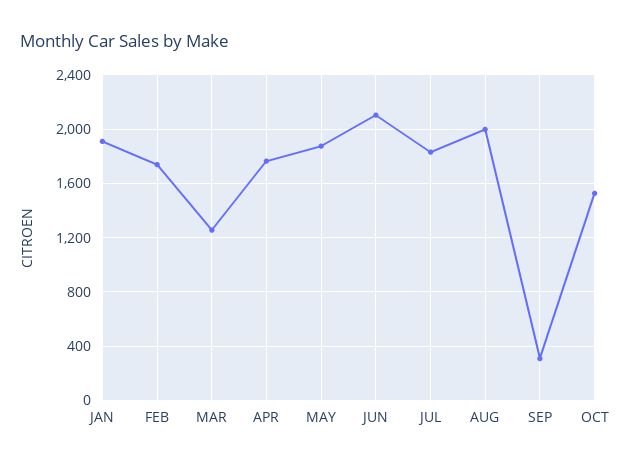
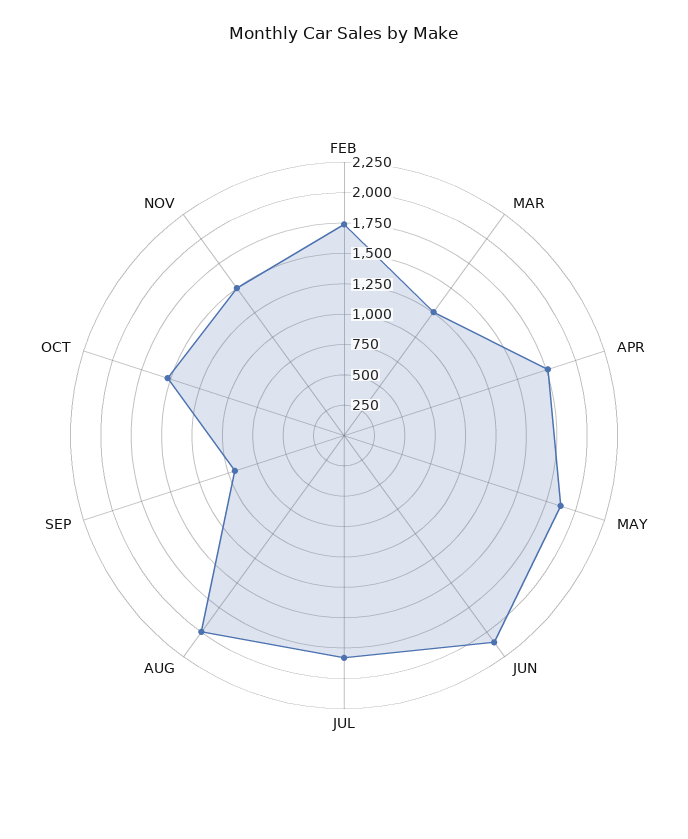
JAN: 1900 -> none
SEP: 300 -> 1000
NOV: none -> 1500

